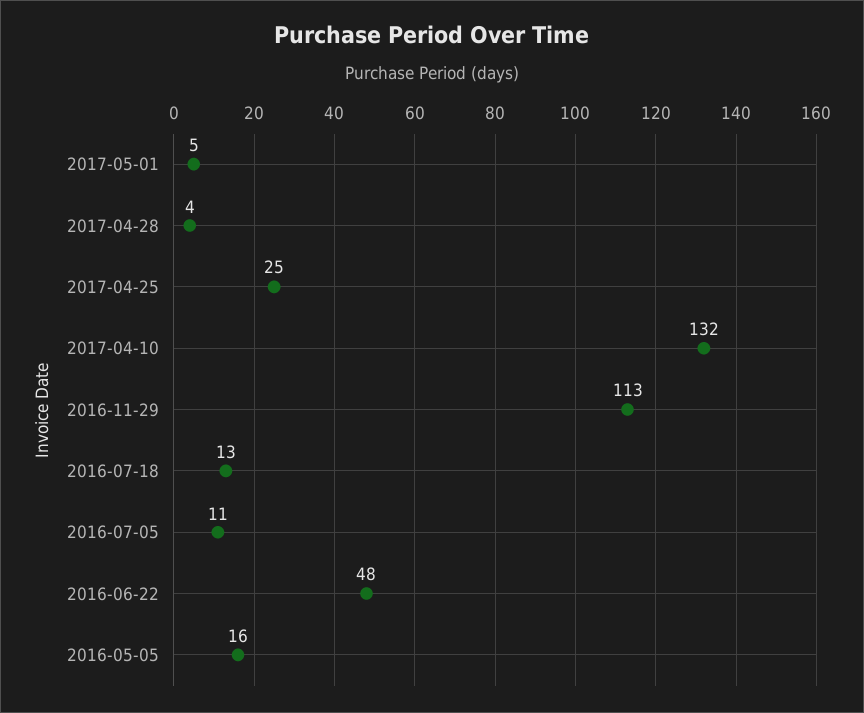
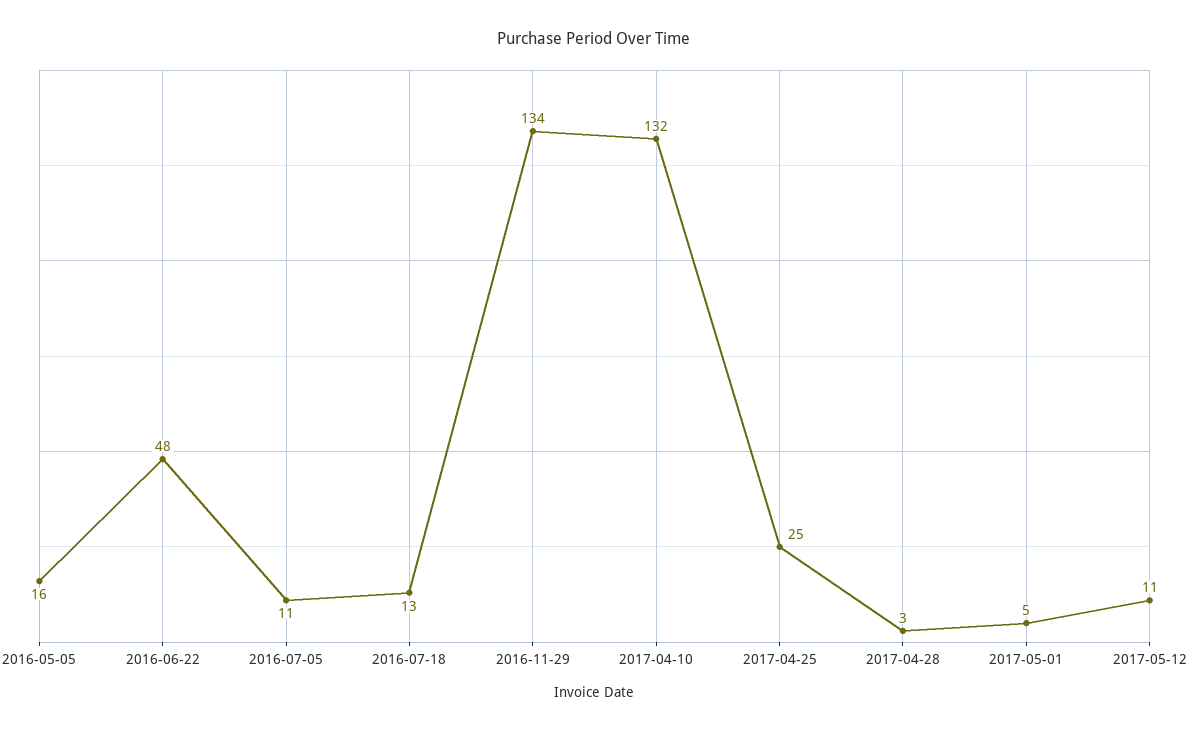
2017-04-28: 4 -> 3
2016-11-29: 113 -> 134
2017-05-12: none -> 11

